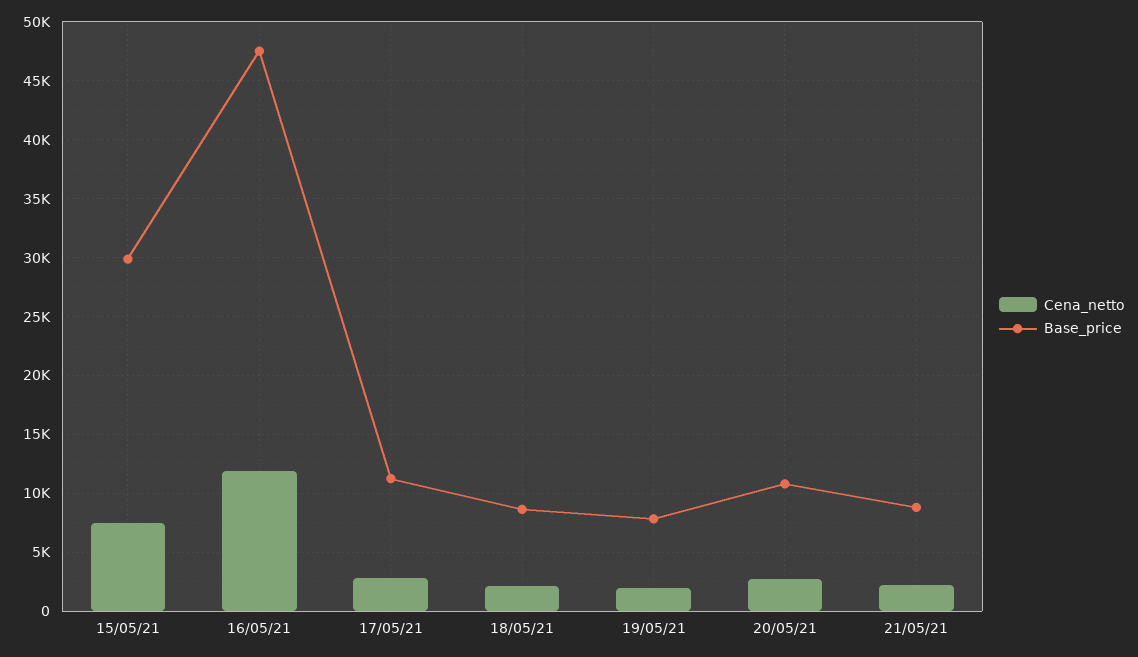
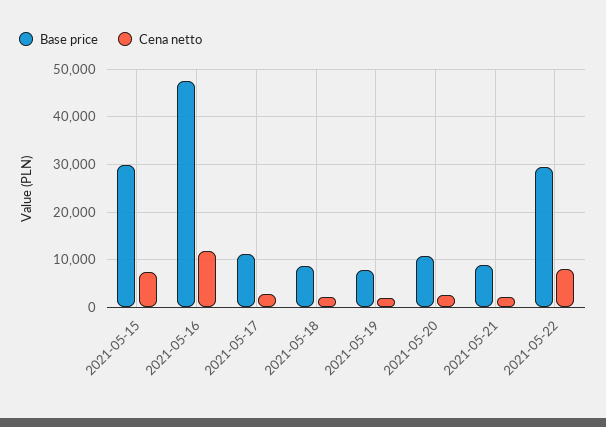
Base_price, 2021-05-22: none -> 30000
Cena_netto, 2021-05-22: none -> 8000

